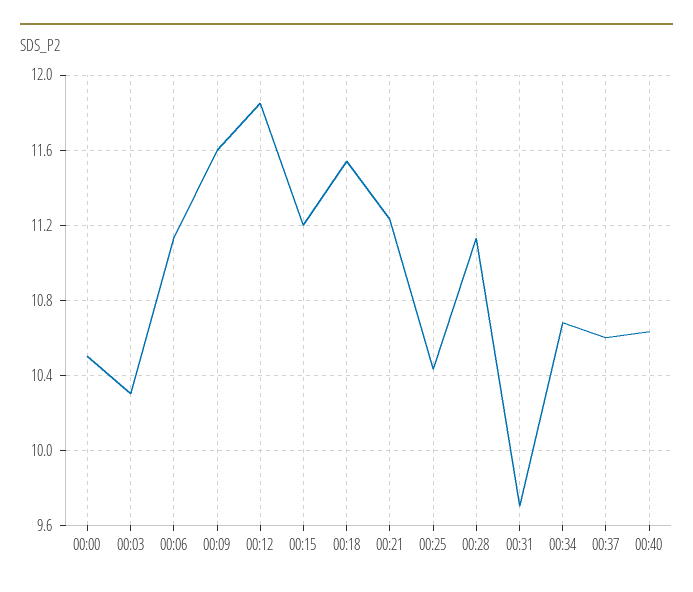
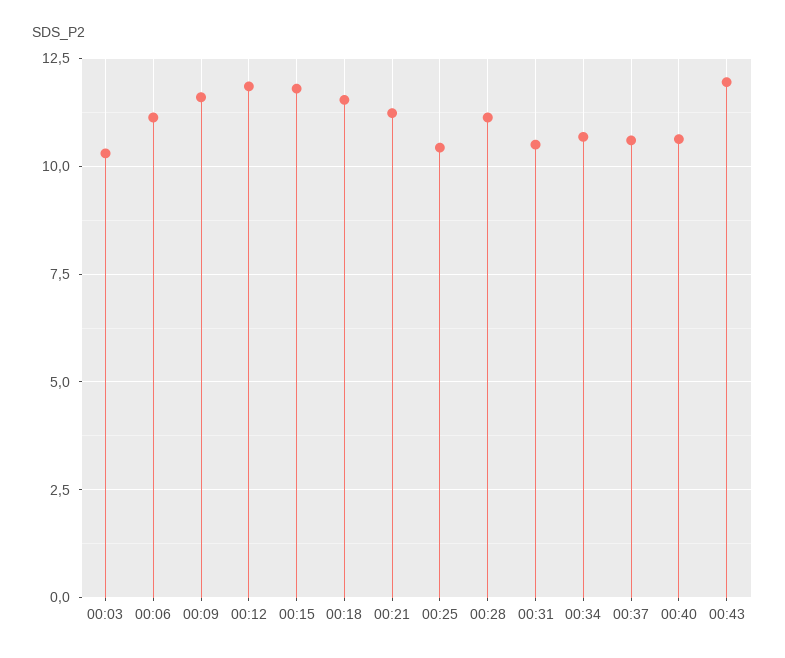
00:00: 10.5 -> none
00:15: 11.2 -> 11.75
00:31: 9.7 -> 10.5
00:43: none -> 12

